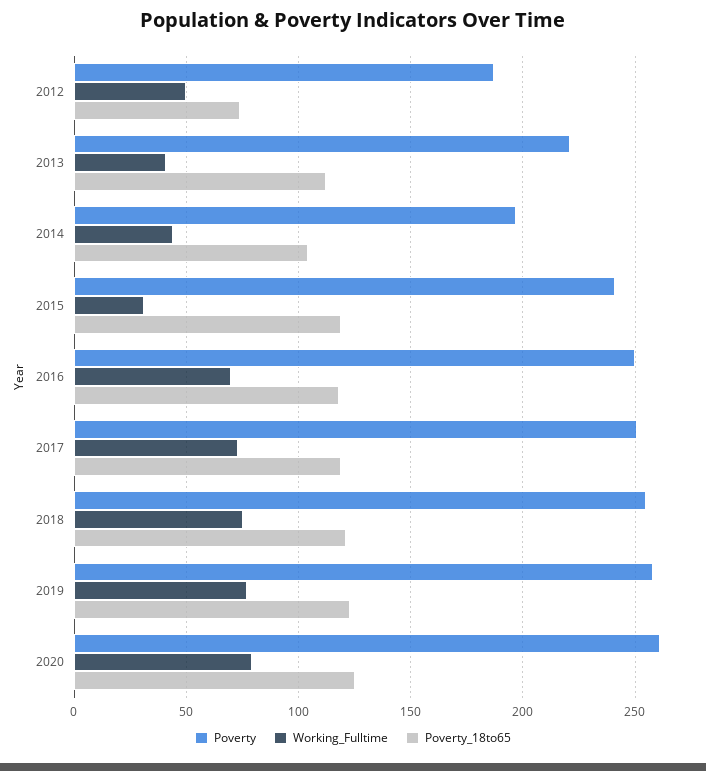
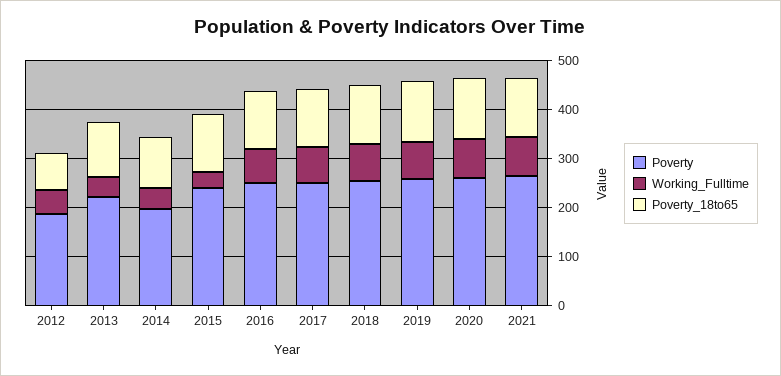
Poverty, 2021: none -> 260
Working_Fulltime, 2021: none -> 80
Poverty_18to65, 2021: none -> 120

